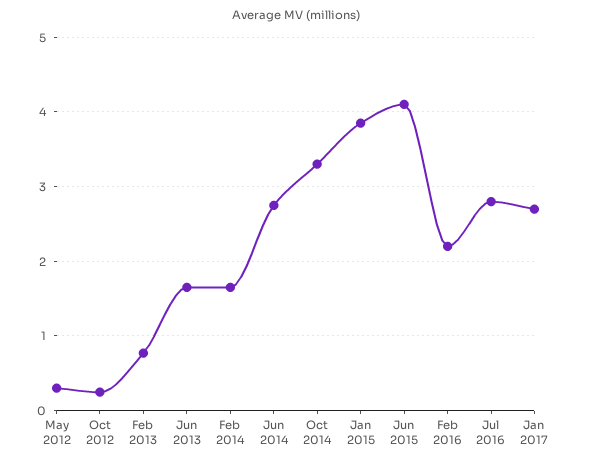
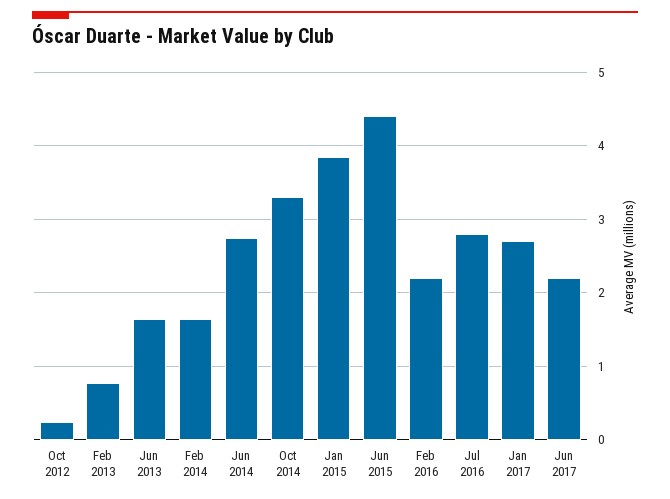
May 2012: 0.3 -> none
Jun 2015: 4.1 -> 4.4
Jun 2017: none -> 2.2

